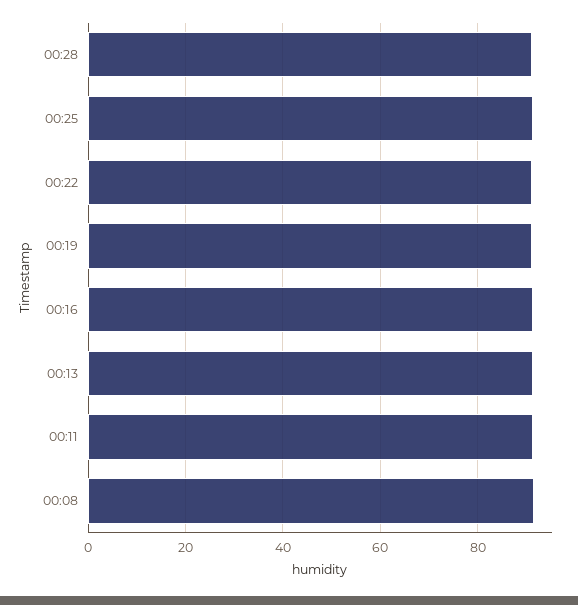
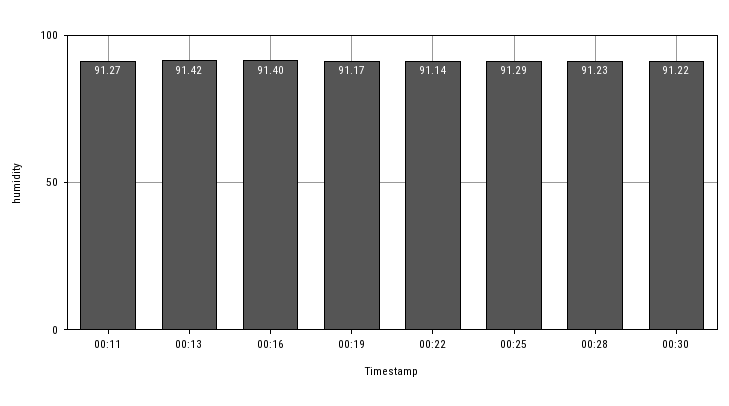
00:08: 92 -> none
00:30: none -> 91.22

